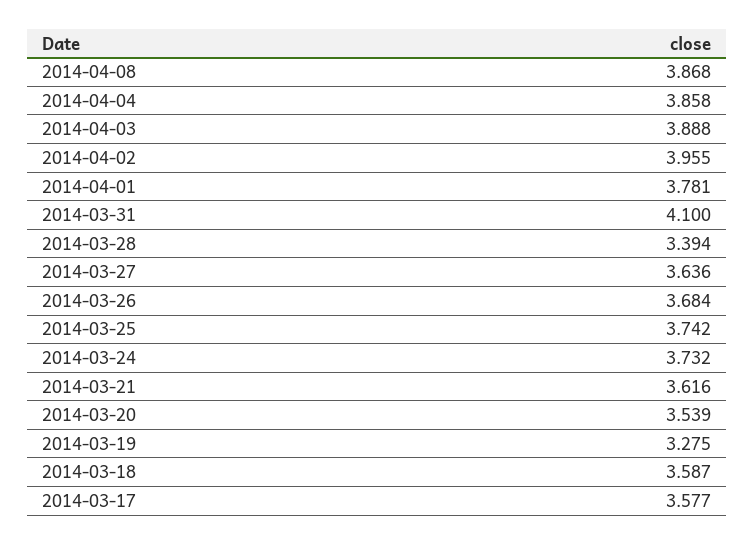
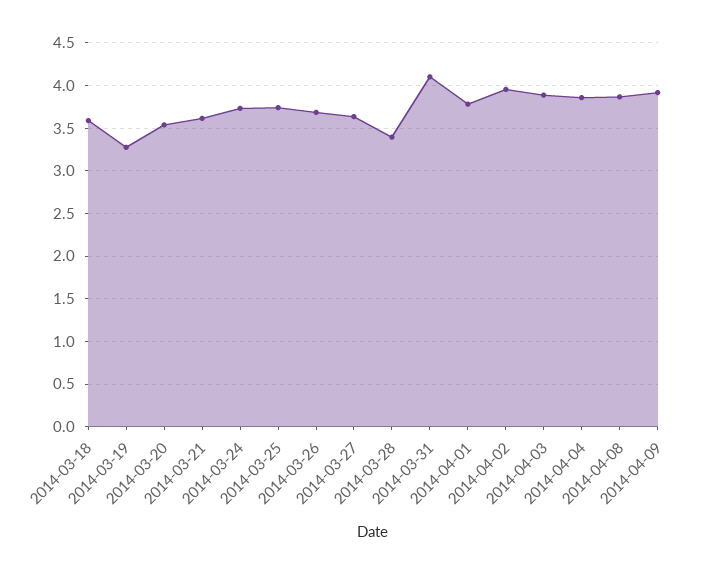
2014-03-17: 3.577 -> none
2014-04-09: none -> 3.9

